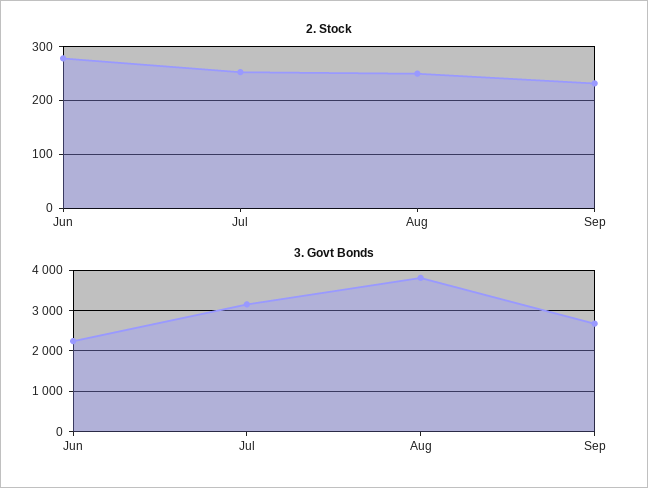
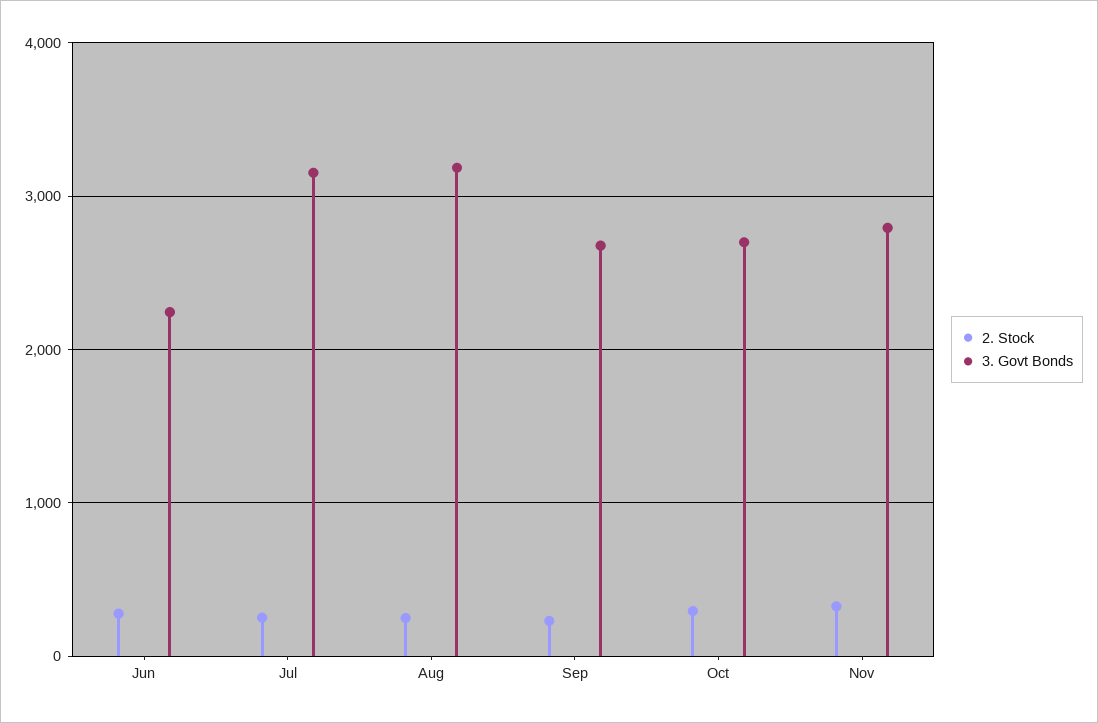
3. Govt Bonds, Aug: 3800 -> 3200
2. Stock, Oct: none -> 300
3. Govt Bonds, Oct: none -> 2700
2. Stock, Nov: none -> 300
3. Govt Bonds, Nov: none -> 2800

